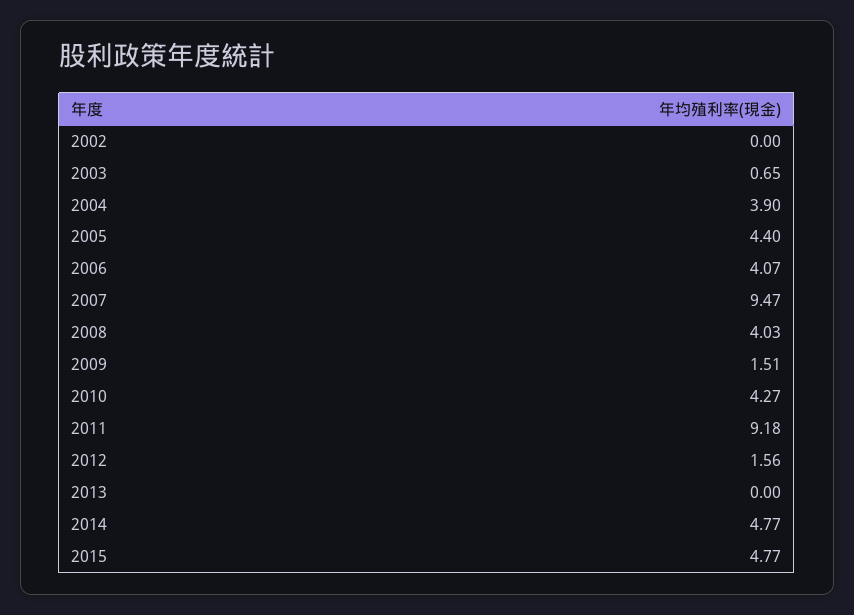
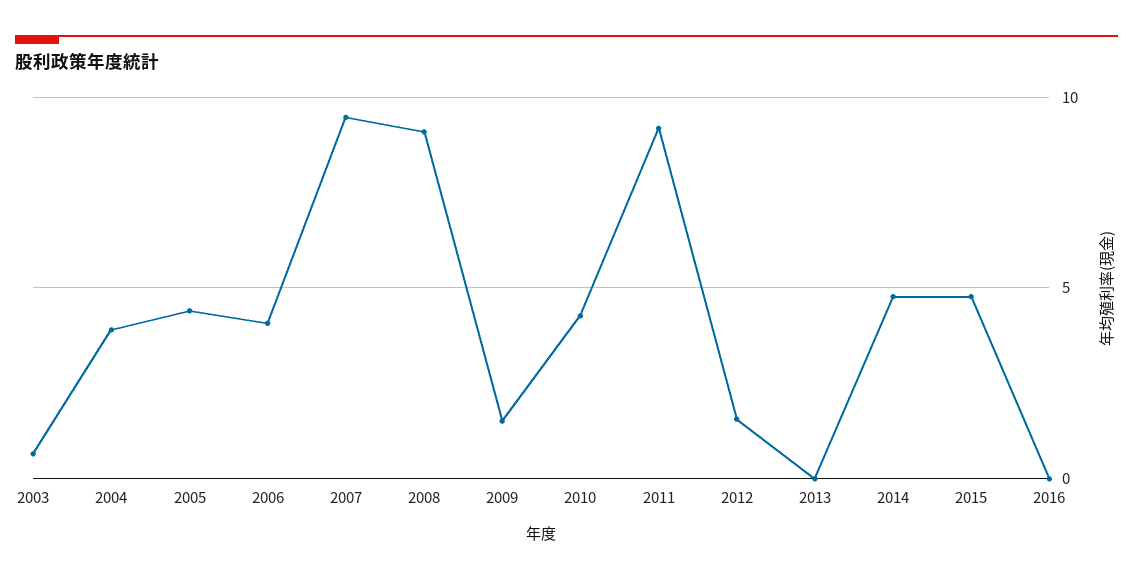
2002: 0 -> none
2008: 4.03 -> 9
2016: none -> 0

